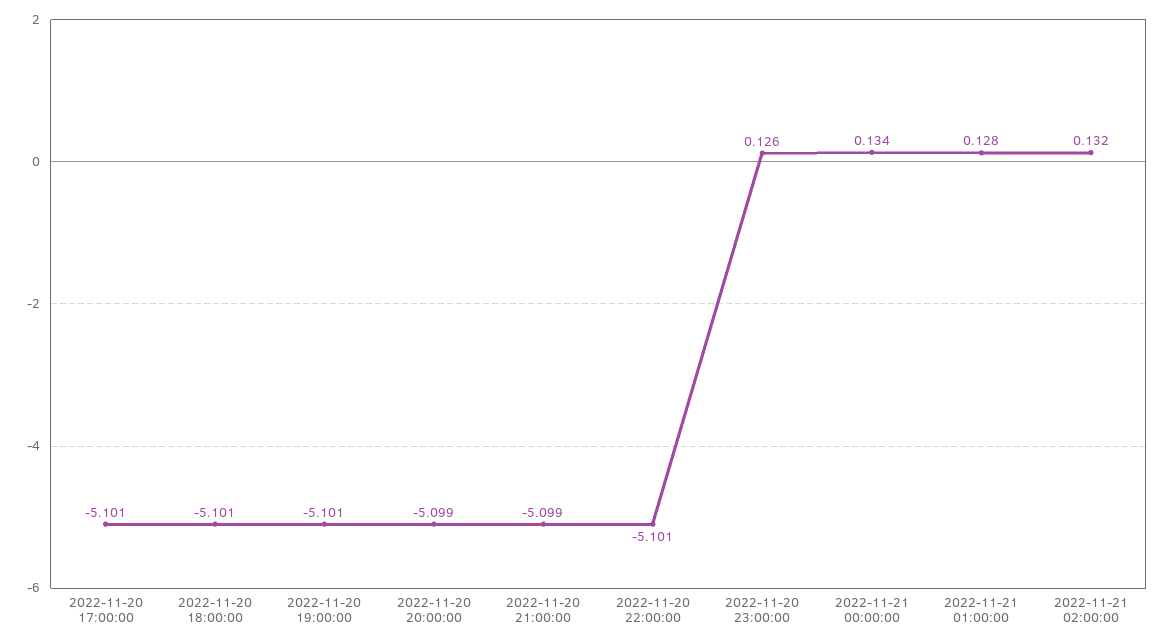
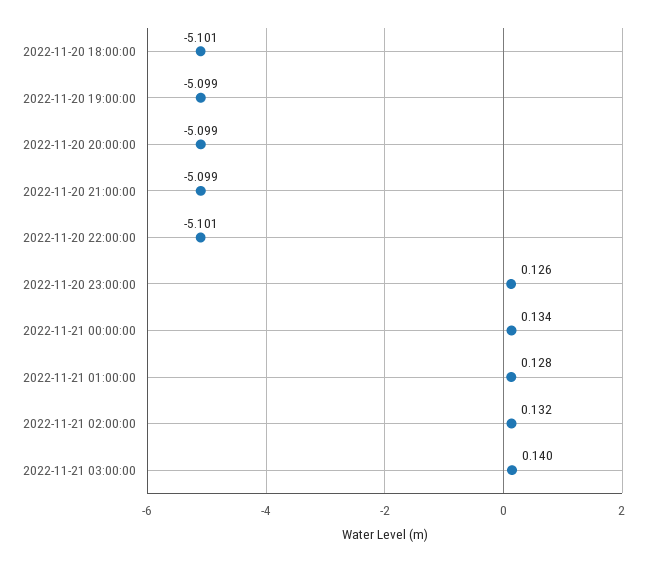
2022-11-20 17:00:00: -5.101 -> none
2022-11-20 19:00:00: -5.101 -> -5.099
2022-11-21 03:00:00: none -> 0.14

